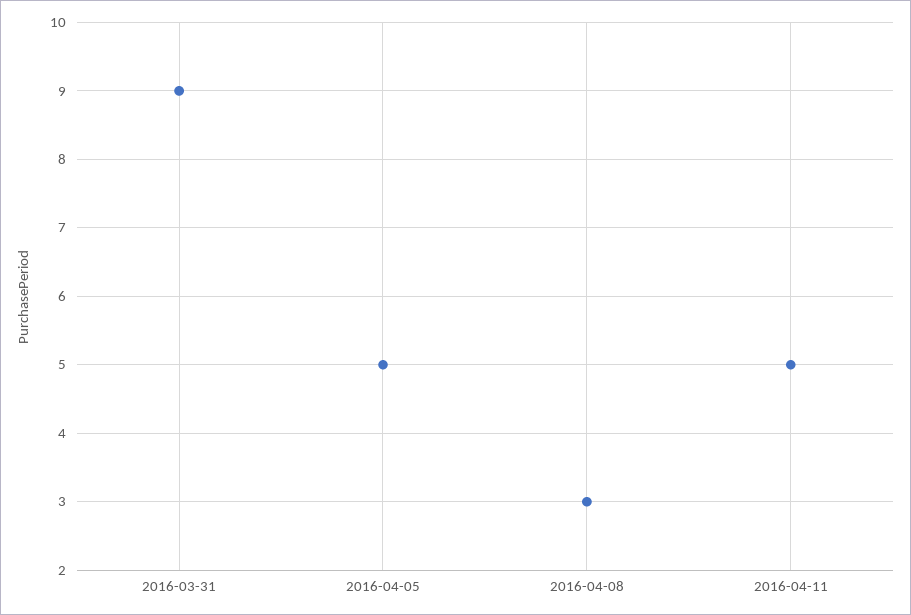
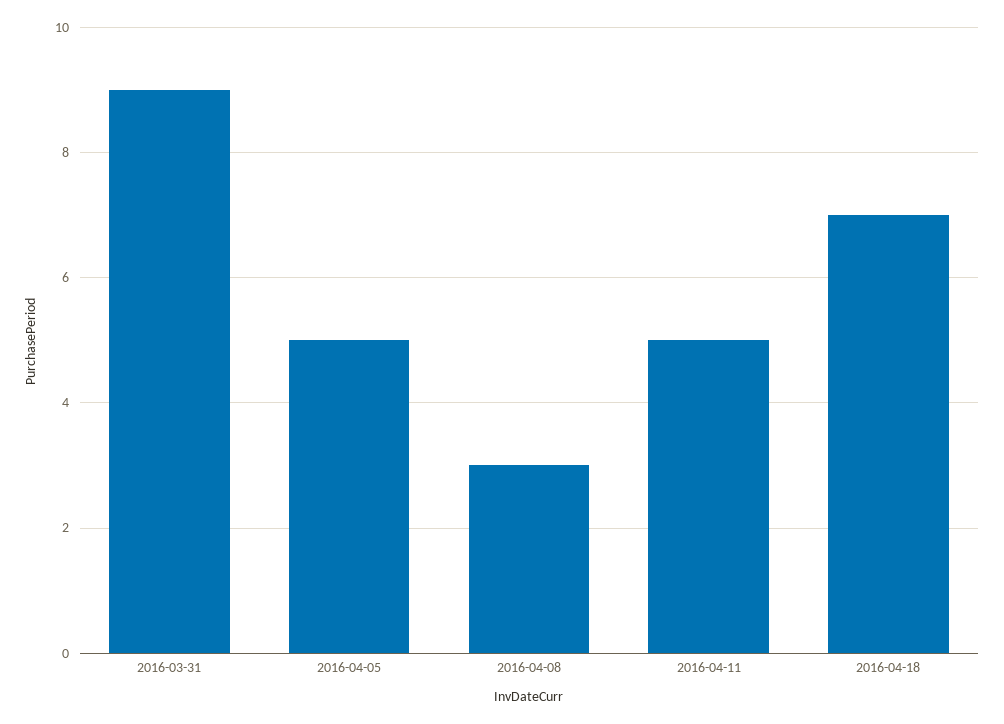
2016-04-18: none -> 7

